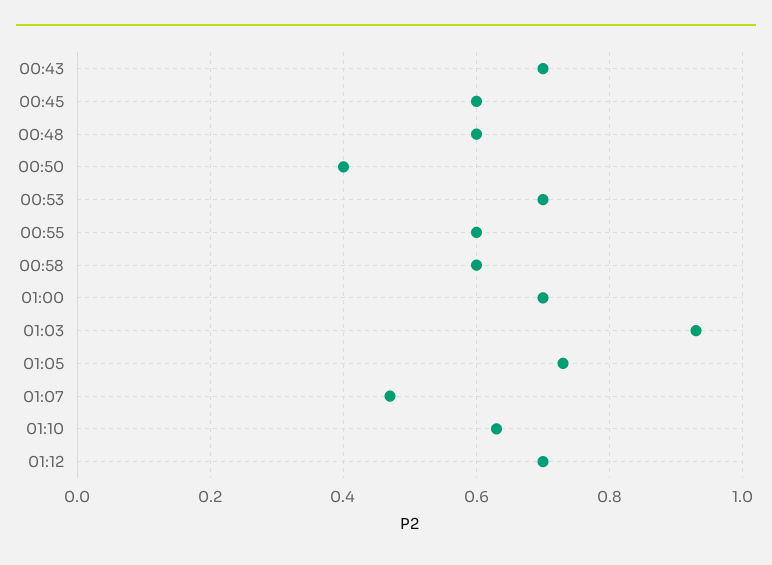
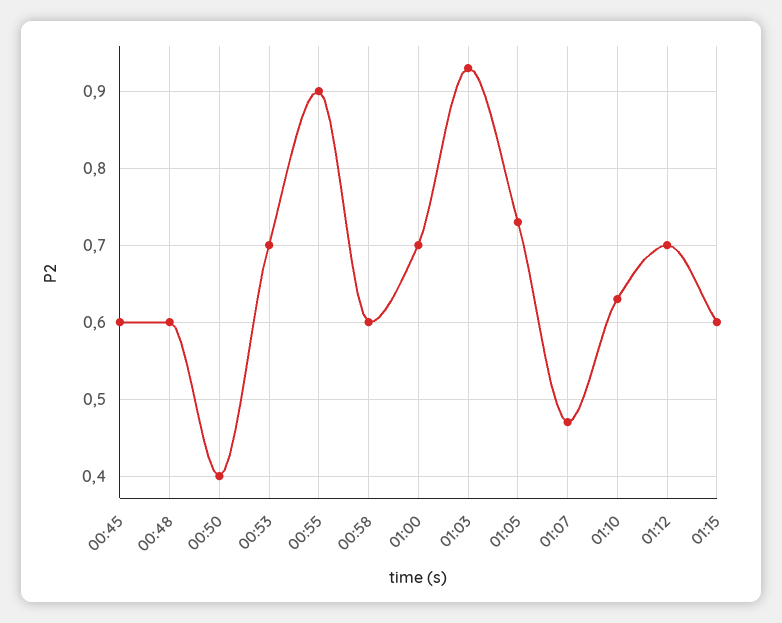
00:43: 0.7 -> none
00:55: 0.6 -> 0.9
01:15: none -> 0.6

